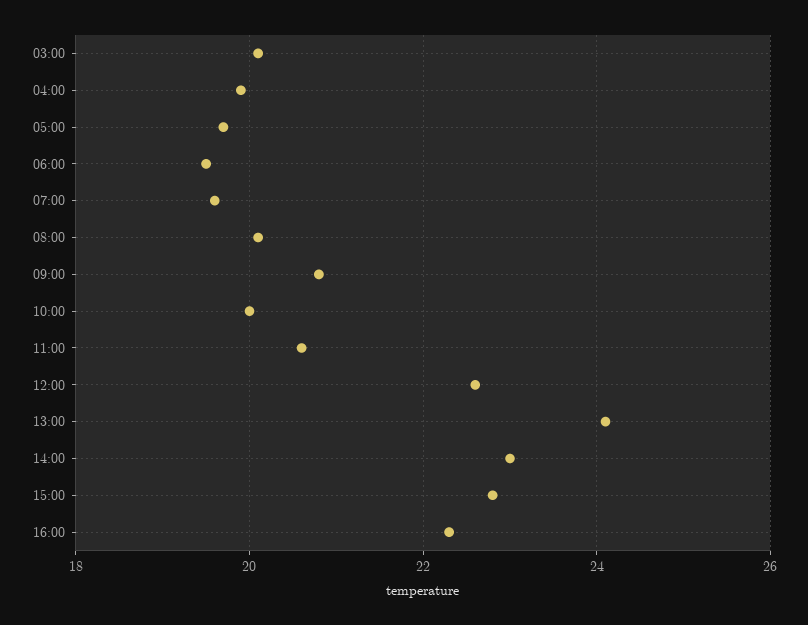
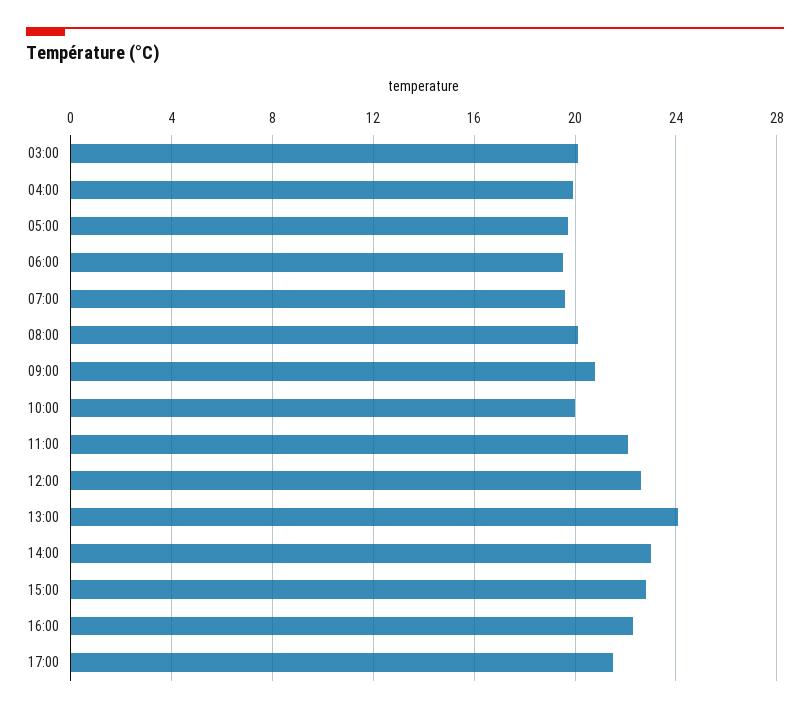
11:00: 20.5 -> 22
17:00: none -> 21.5

